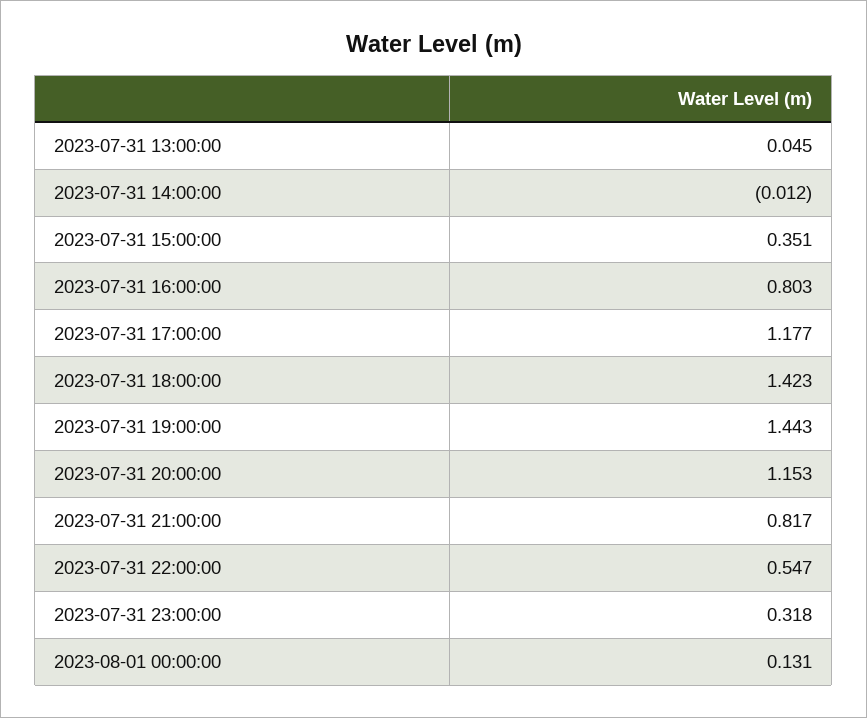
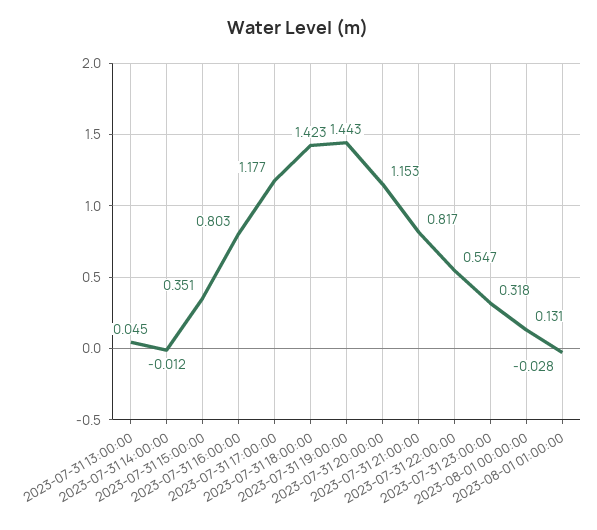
2023-08-01 01:00:00: none -> -0.028

